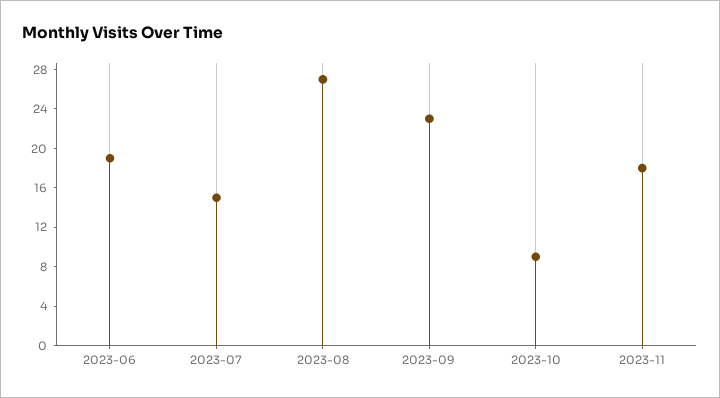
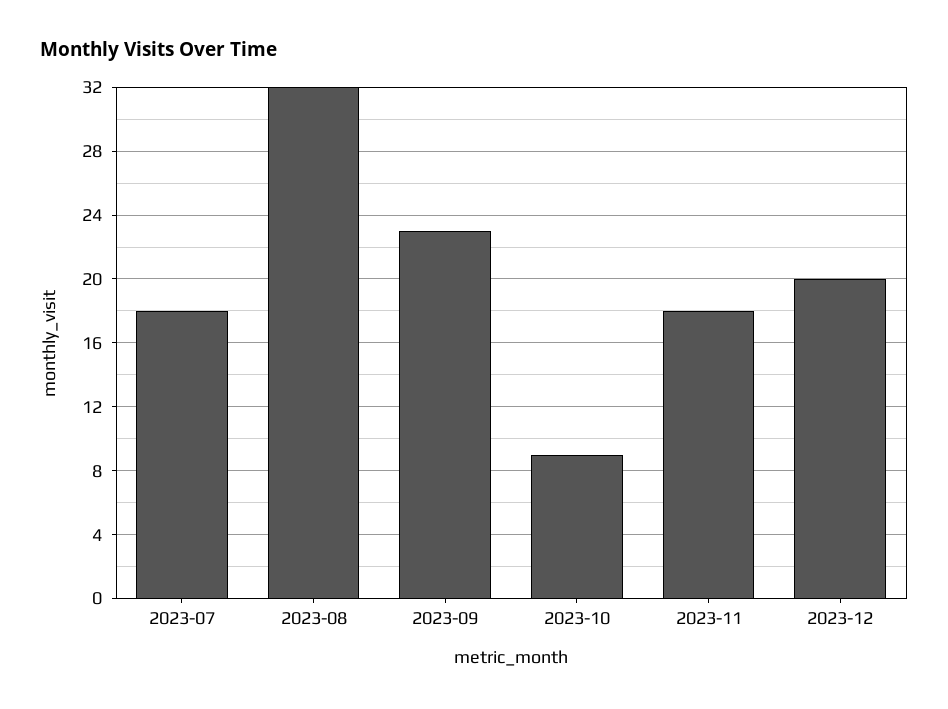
2023-06: 19 -> none
2023-07: 15 -> 18
2023-08: 27 -> 32
2023-12: none -> 20

